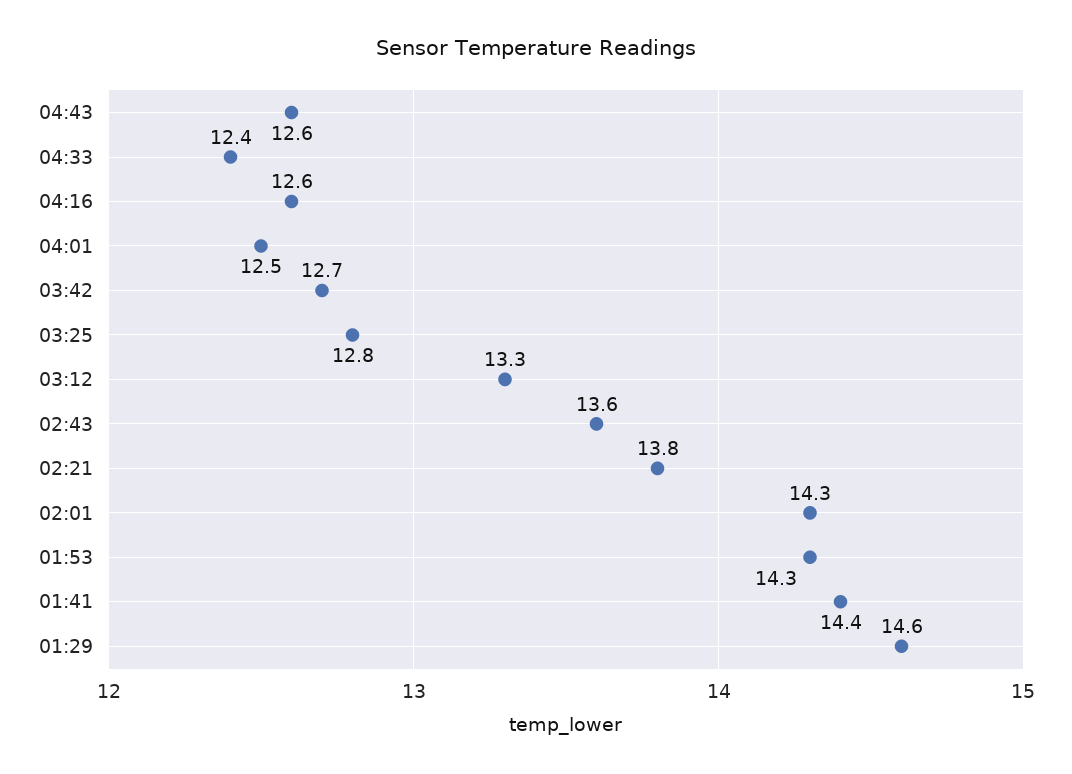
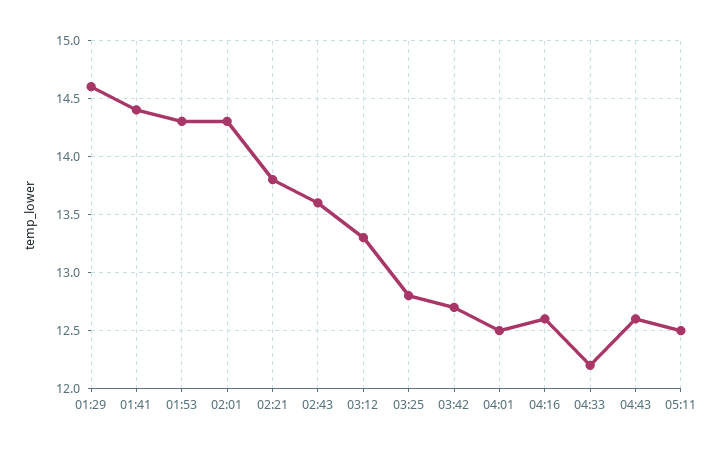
04:33: 12.4 -> 12.2
05:11: none -> 12.5

